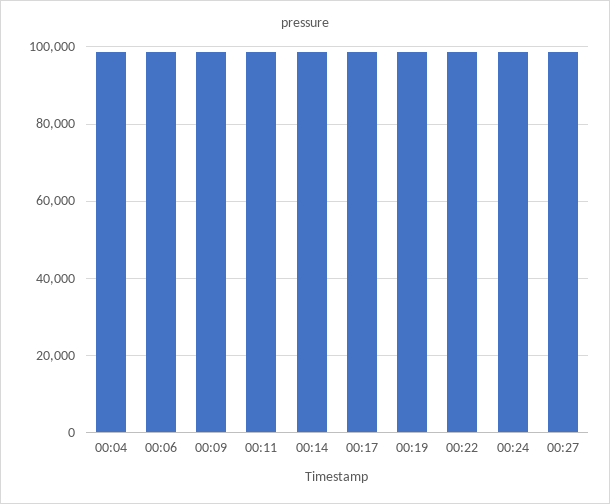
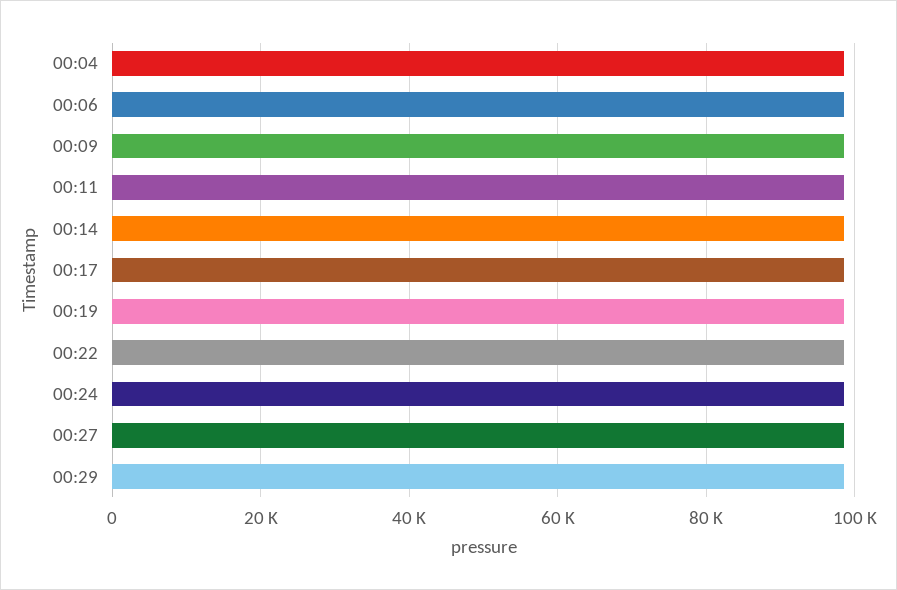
00:29: none -> 98000

